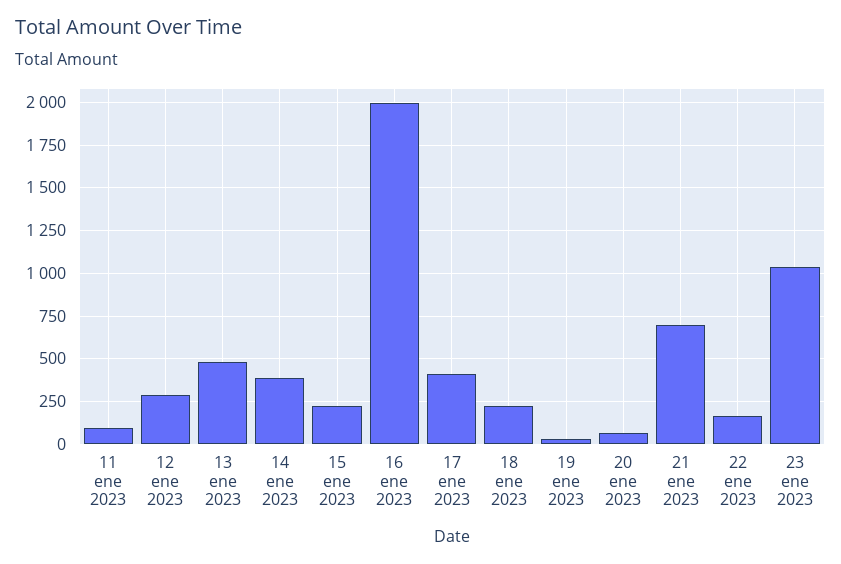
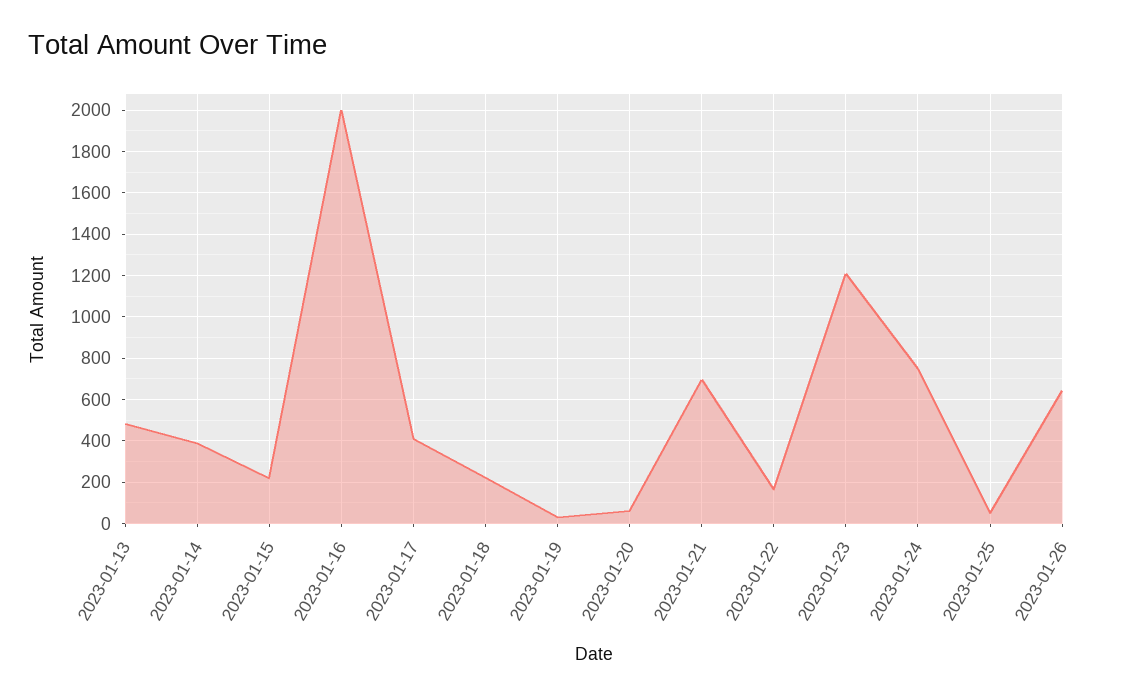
11 ene 2023: 100 -> none
12 ene 2023: 300 -> none
23 ene 2023: 1050 -> 1200
2023-01-24: none -> 750
2023-01-25: none -> 50
2023-01-26: none -> 650

